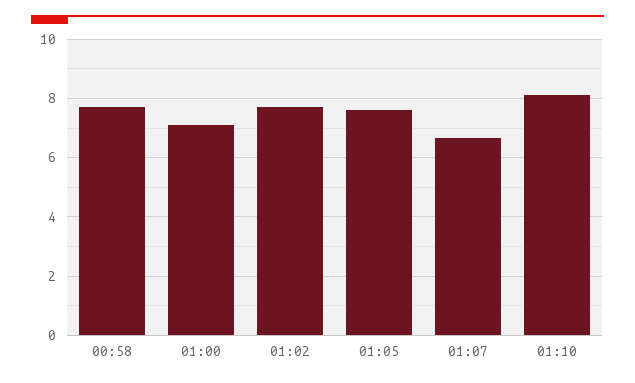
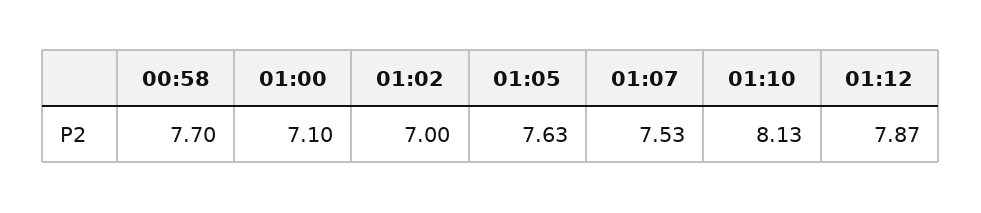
01:02: 7.75 -> 7
01:07: 6.75 -> 7.53
01:12: none -> 7.87

